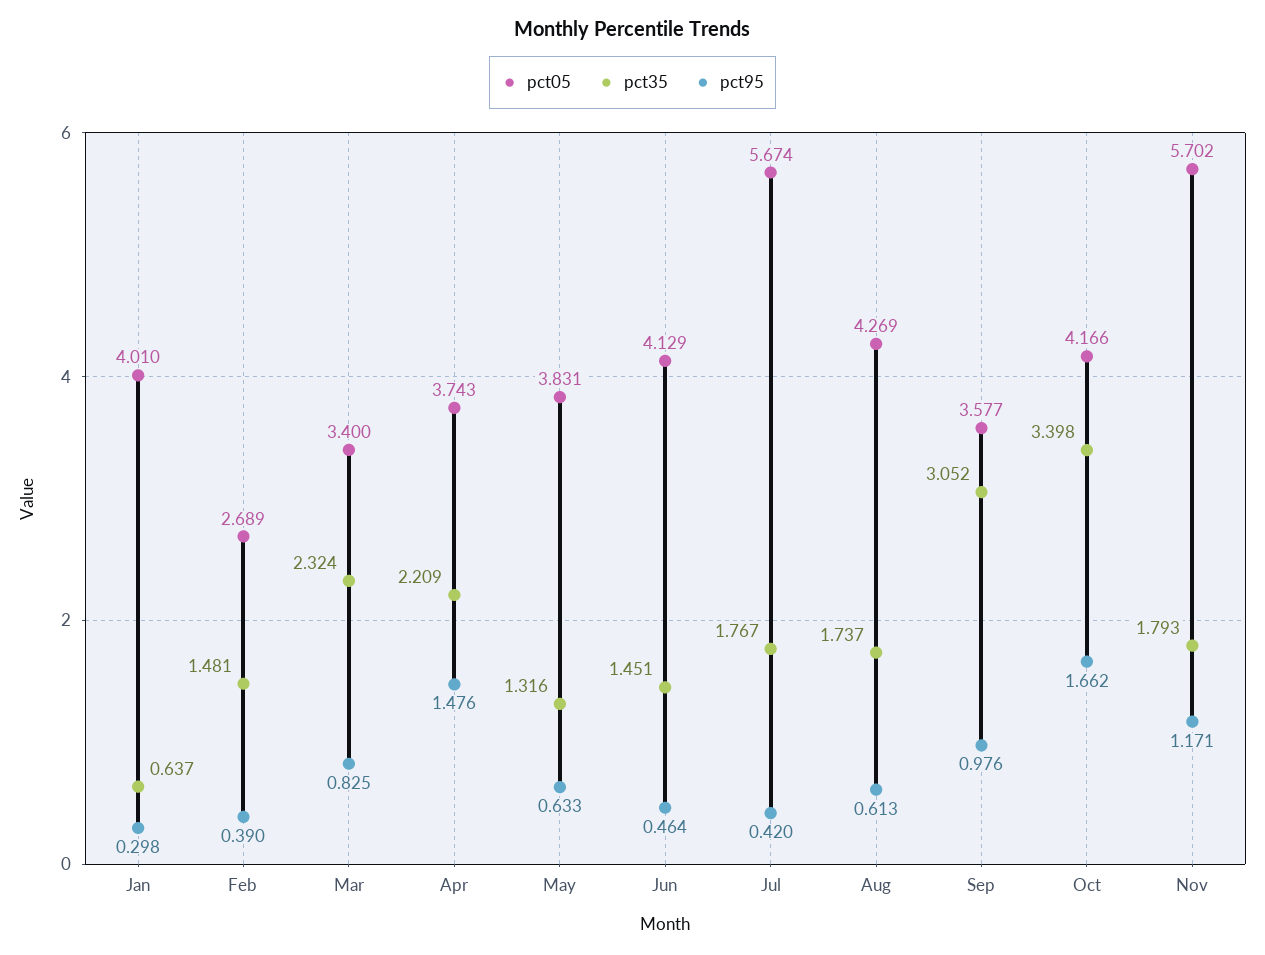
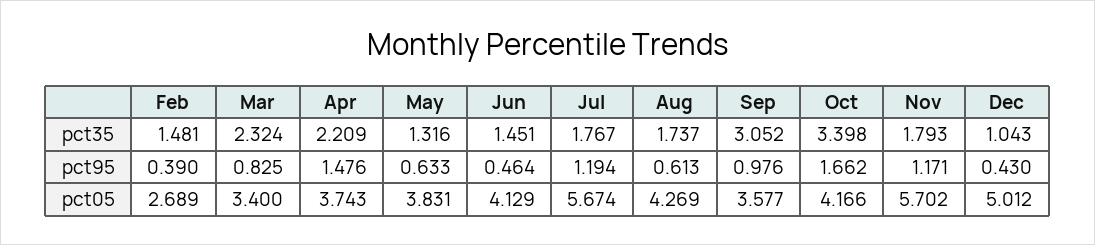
pct05, Jan: 4.01 -> none
pct35, Jan: 0.637 -> none
pct95, Jan: 0.298 -> none
pct95, Jul: 0.42 -> 1.194
pct35, Dec: none -> 1.043
pct95, Dec: none -> 0.43
pct05, Dec: none -> 5.012

